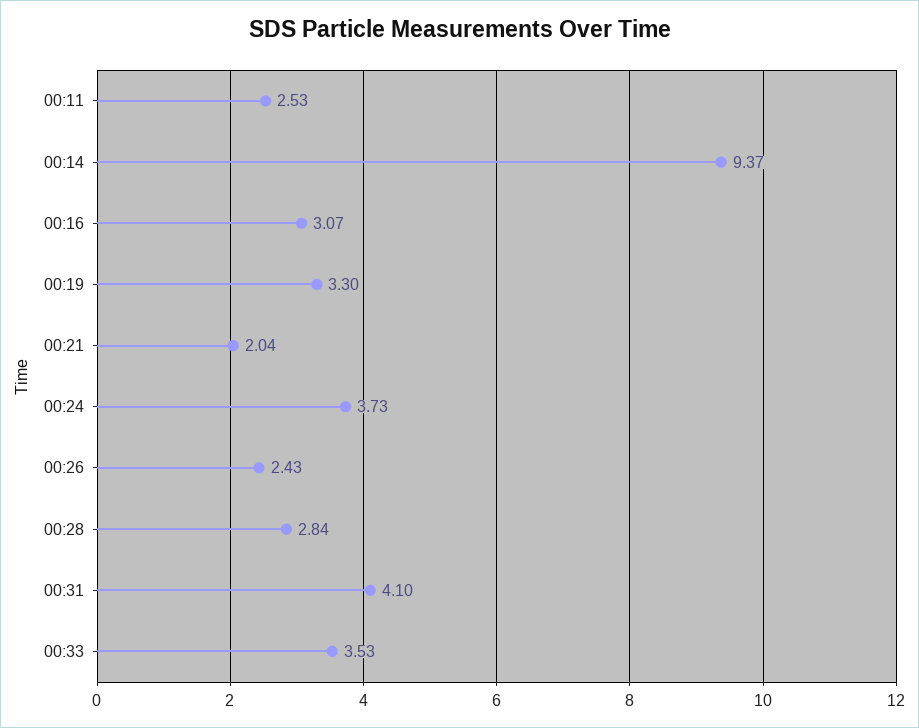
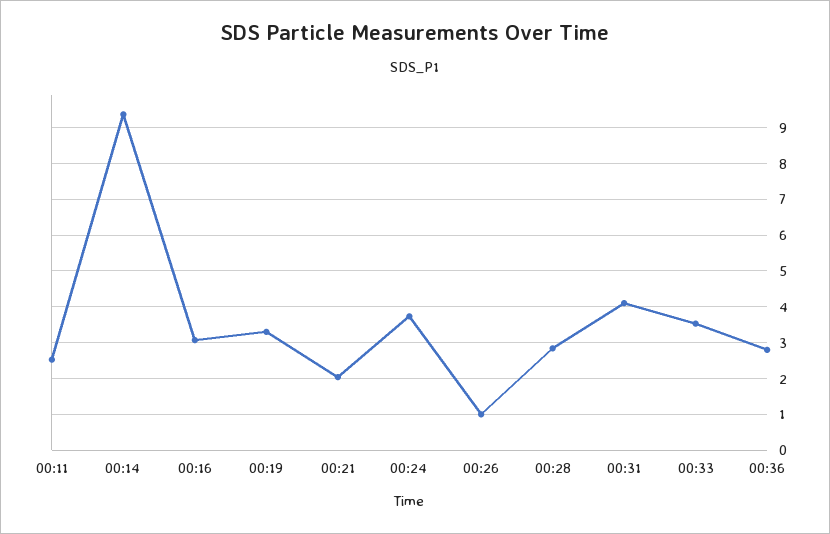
00:26: 2.43 -> 1
00:36: none -> 2.8

